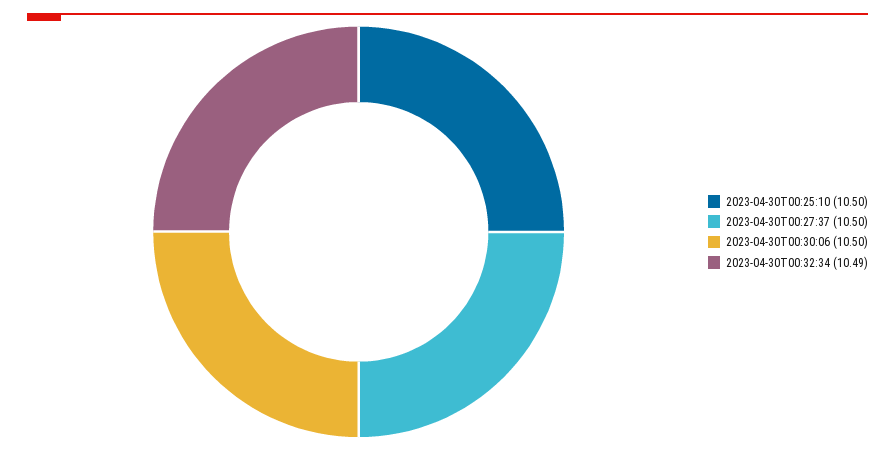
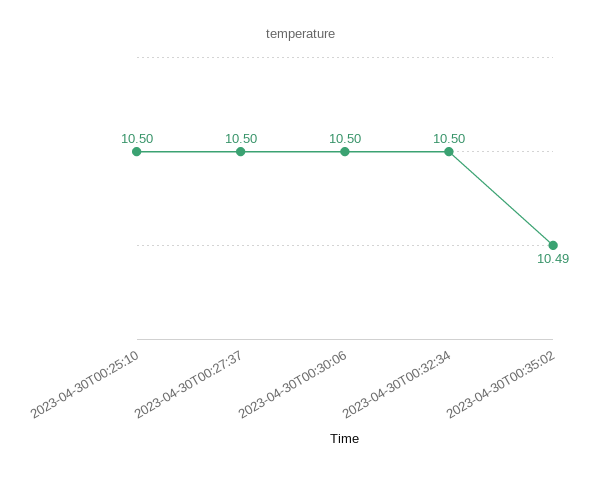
2023-04-30T00:32:34: 10.49 -> 10.5
2023-04-30T00:35:02: none -> 10.49

